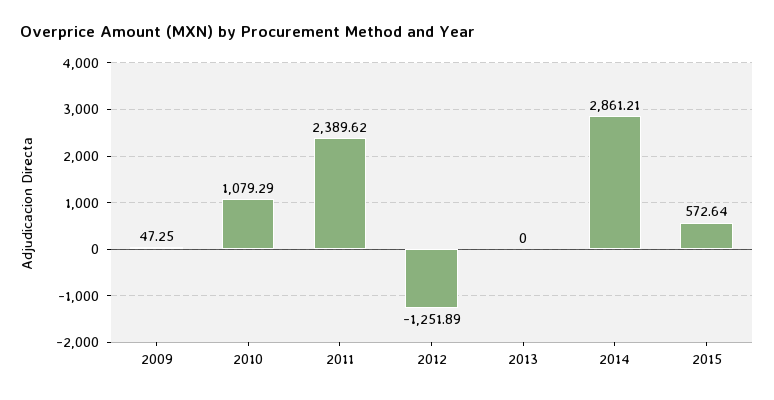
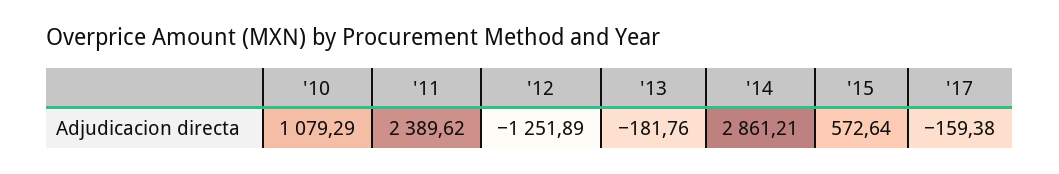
2009: 47.25 -> none
2013: 0 -> -181.76
'17: none -> -159.38

